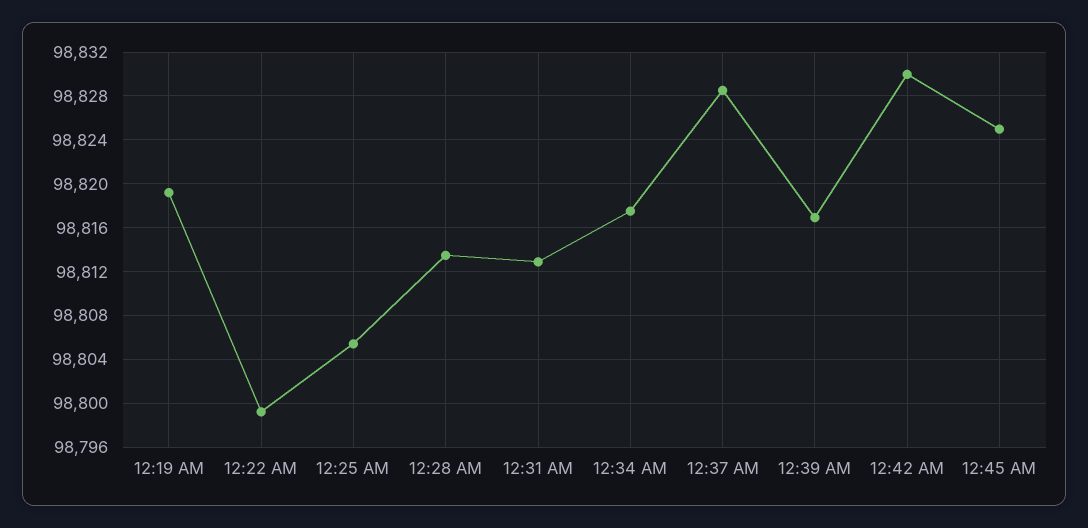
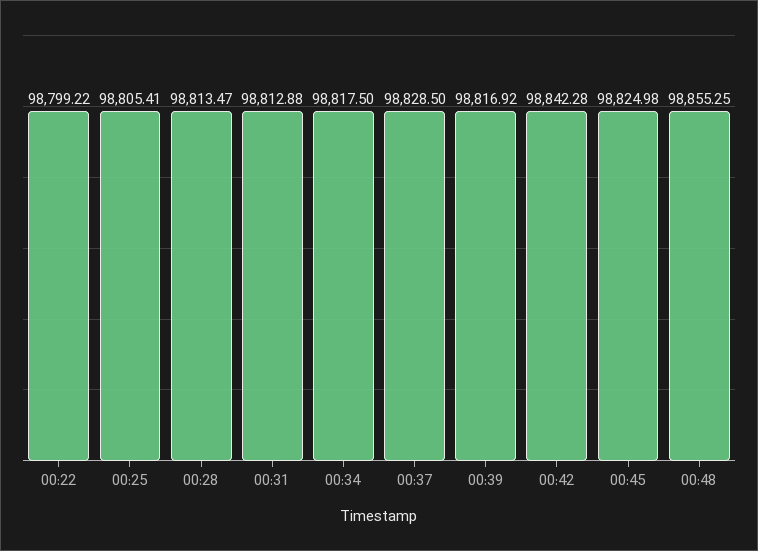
12:19 AM: 98819 -> none
12:42 AM: 98830 -> 98842.28
00:48: none -> 98855.25

